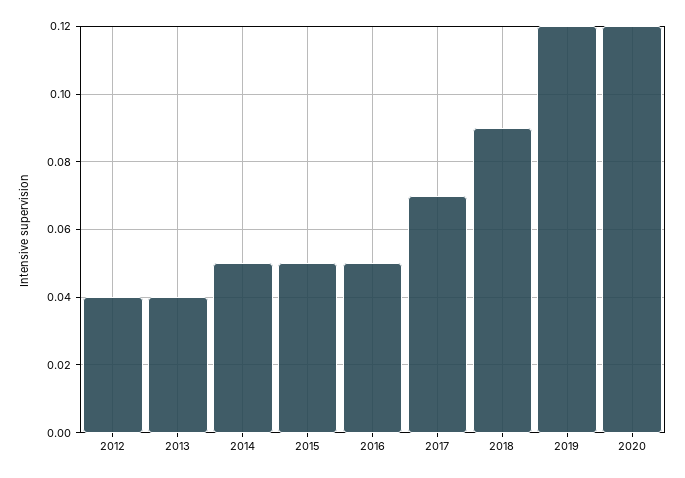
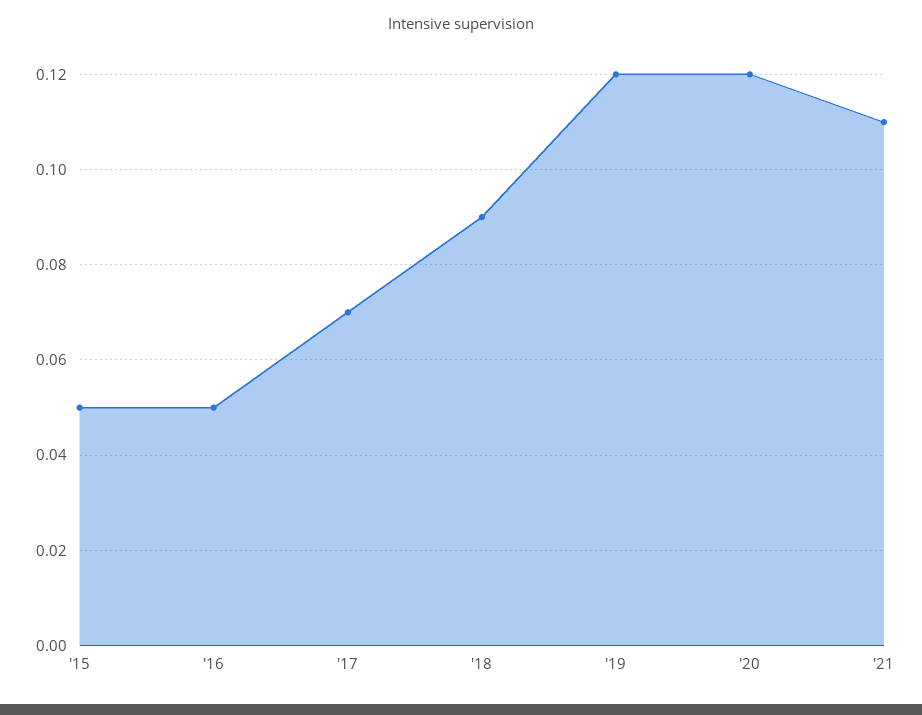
2012: 0.04 -> none
2013: 0.04 -> none
2014: 0.05 -> none
'21: none -> 0.11

